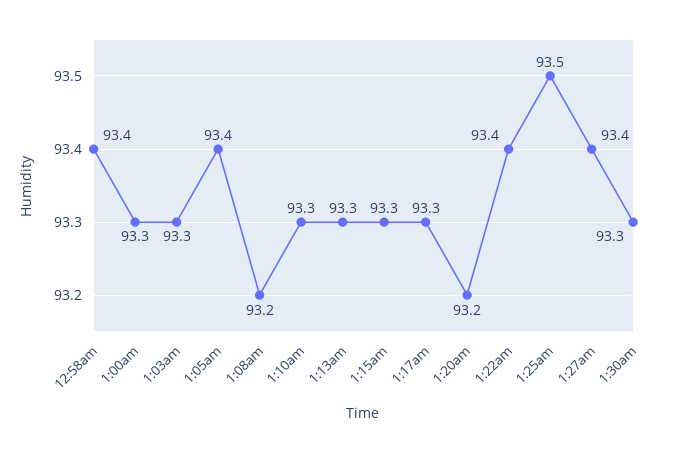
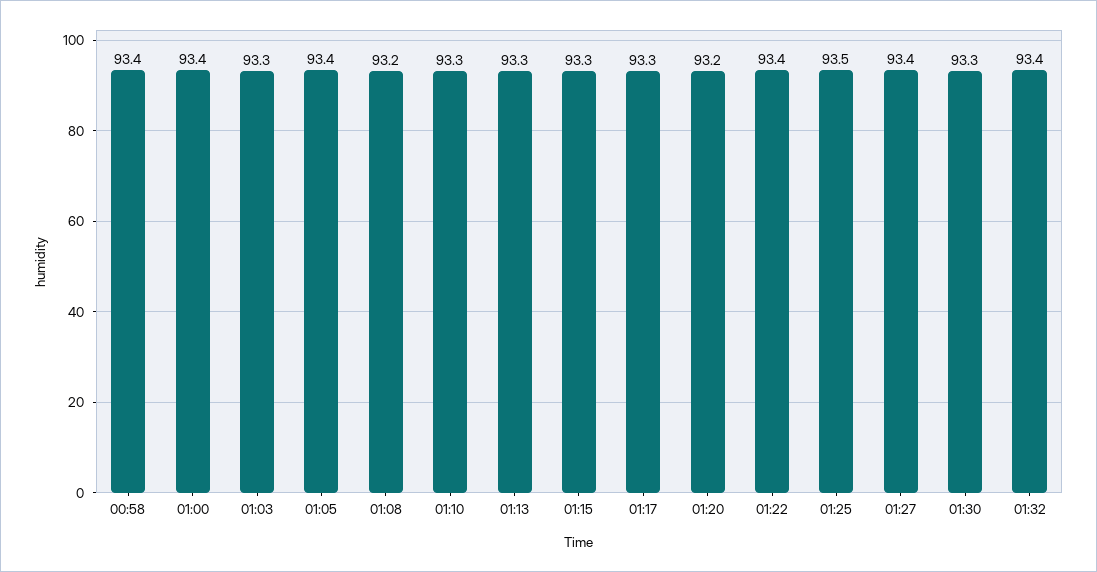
1:00am: 93.3 -> 93.4
01:32: none -> 93.4

